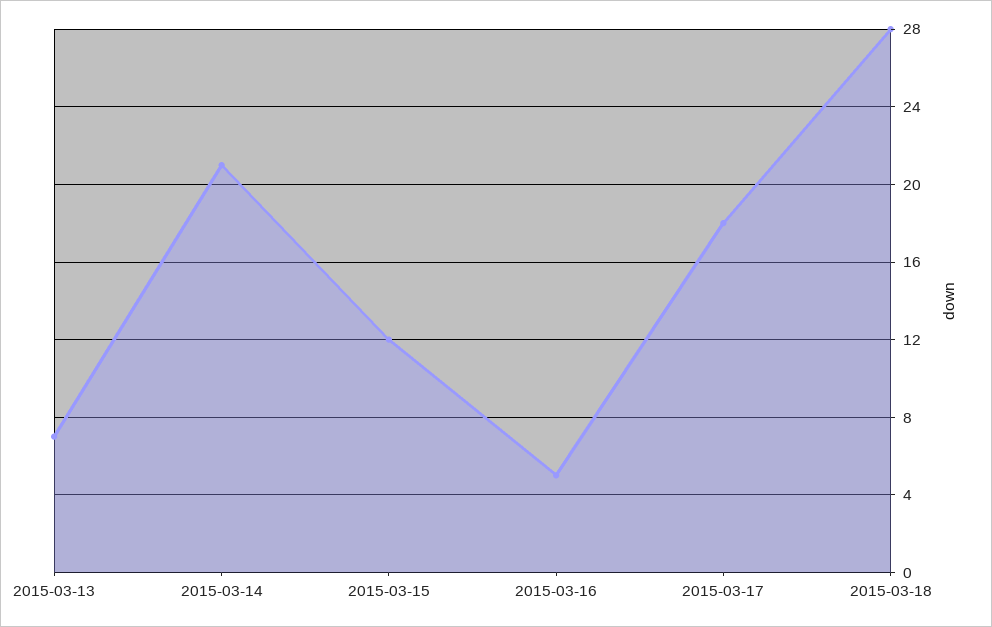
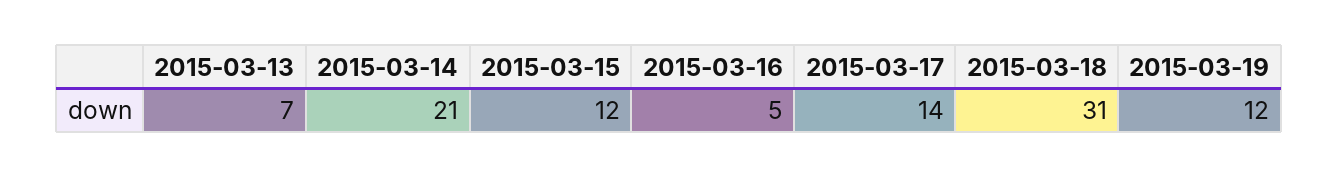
2015-03-17: 18 -> 14
2015-03-18: 28 -> 31
2015-03-19: none -> 12

